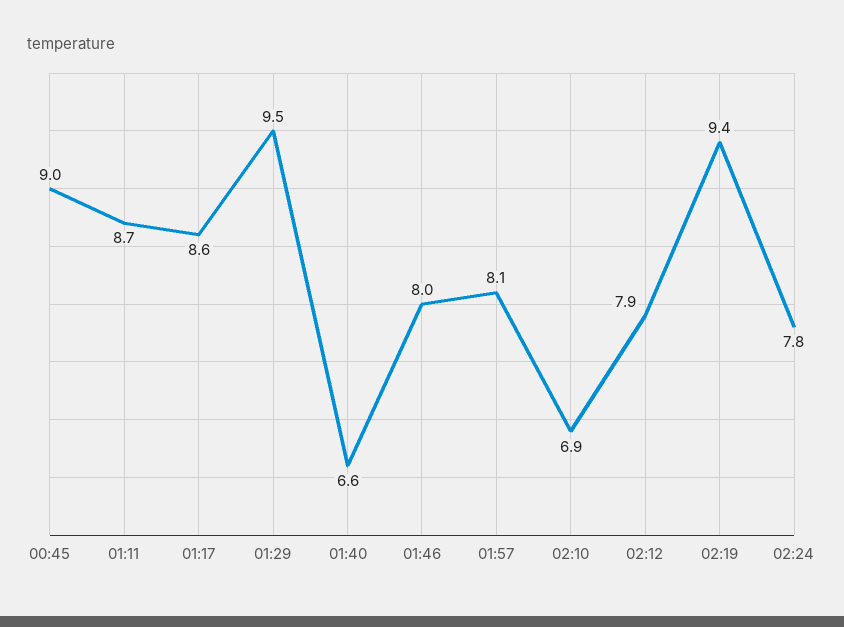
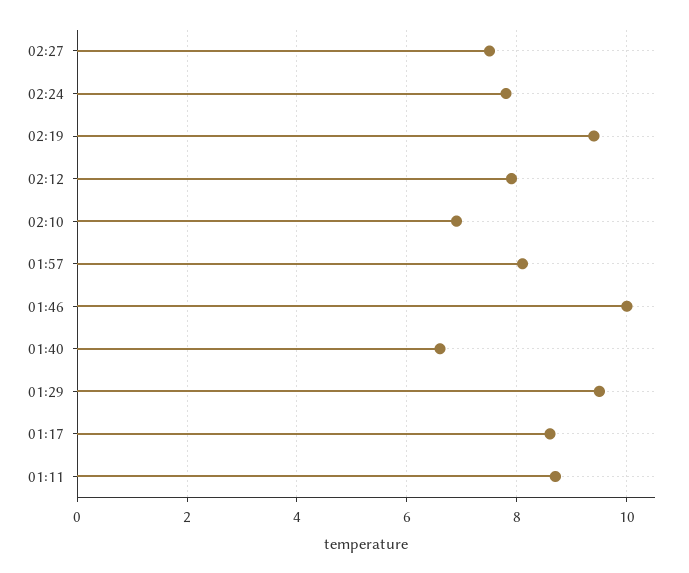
00:45: 9 -> none
01:46: 8 -> 10
02:27: none -> 7.5

